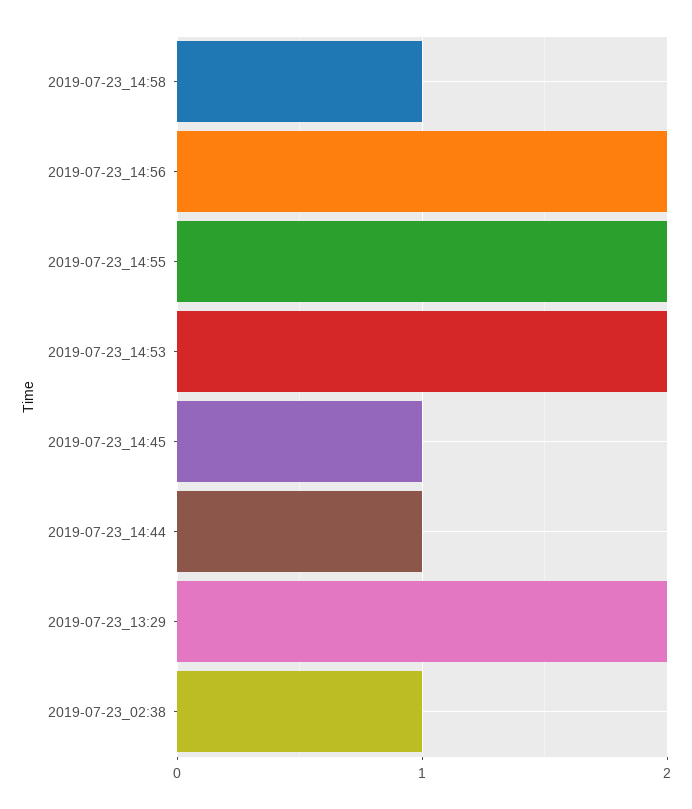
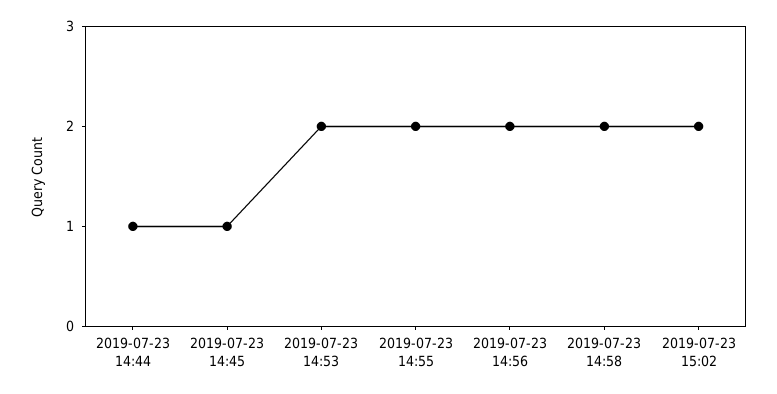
2019-07-23_14:58: 1 -> 2
2019-07-23_13:29: 2 -> none
2019-07-23_02:38: 1 -> none
2019-07-23 15:02: none -> 2

